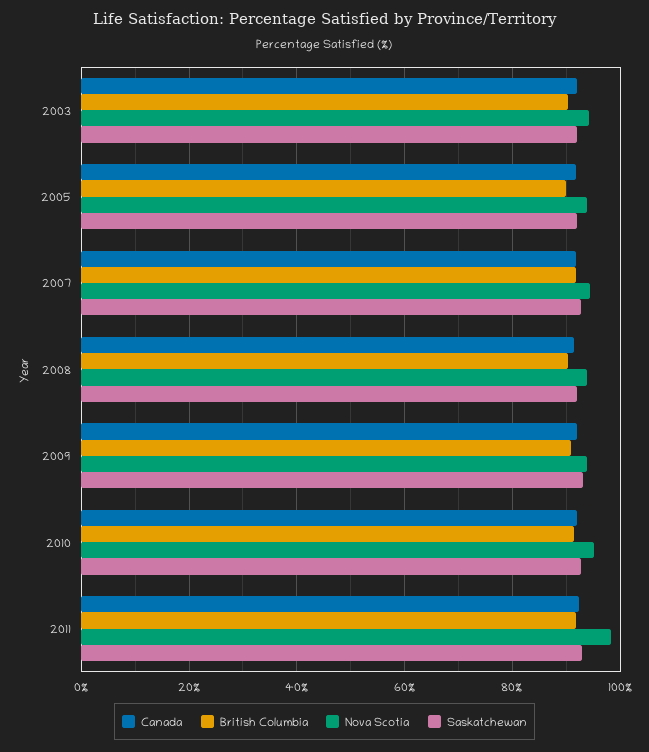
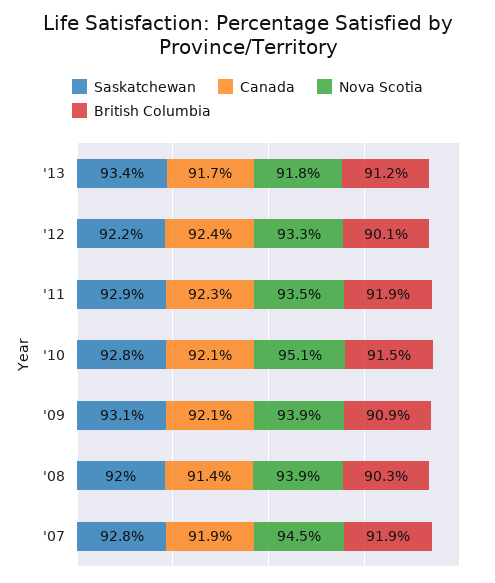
Canada, 2003: 92 -> none
British Columbia, 2003: 90 -> none
Nova Scotia, 2003: 94 -> none
Saskatchewan, 2003: 92 -> none
Canada, 2005: 92 -> none
British Columbia, 2005: 90 -> none
Nova Scotia, 2005: 94 -> none
Saskatchewan, 2005: 92 -> none
Nova Scotia, 2011: 98 -> 93.5
Saskatchewan, '13: none -> 93.4
Canada, '13: none -> 91.7
Nova Scotia, '13: none -> 91.8
British Columbia, '13: none -> 91.2
Saskatchewan, '12: none -> 92.2
Canada, '12: none -> 92.4
Nova Scotia, '12: none -> 93.3
British Columbia, '12: none -> 90.1

